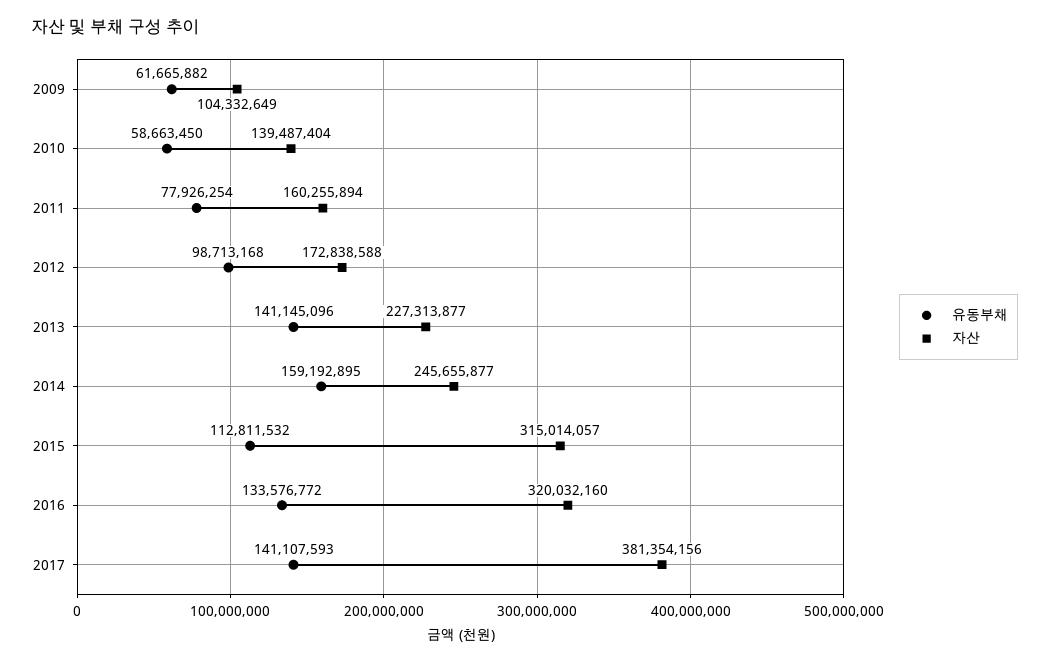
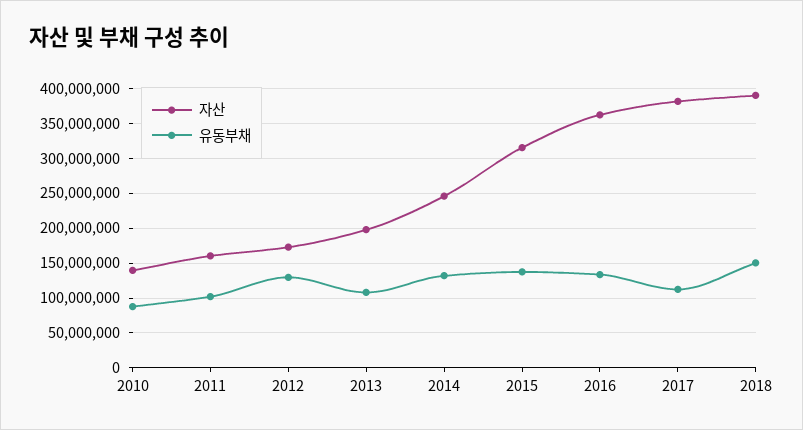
유동부채, 2009: 61665882 -> none
자산, 2009: 104332649 -> none
유동부채, 2010: 58663450 -> 90000000
유동부채, 2011: 77926254 -> 100000000
유동부채, 2012: 98713168 -> 130000000
유동부채, 2013: 141145096 -> 110000000
자산, 2013: 227313877 -> 200000000
유동부채, 2014: 159192895 -> 130000000
유동부채, 2015: 112811532 -> 140000000
자산, 2016: 320032160 -> 360000000
유동부채, 2017: 141107593 -> 110000000
자산, 2018: none -> 390000000
유동부채, 2018: none -> 150000000

